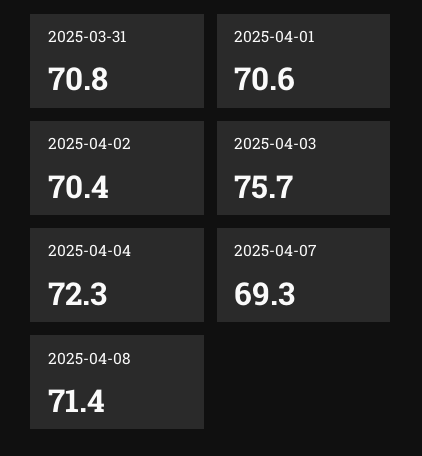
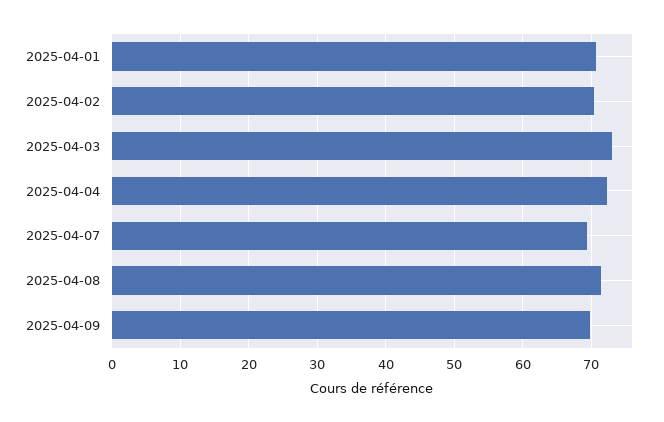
2025-03-31: 70.8 -> none
2025-04-03: 75.7 -> 73
2025-04-09: none -> 70

